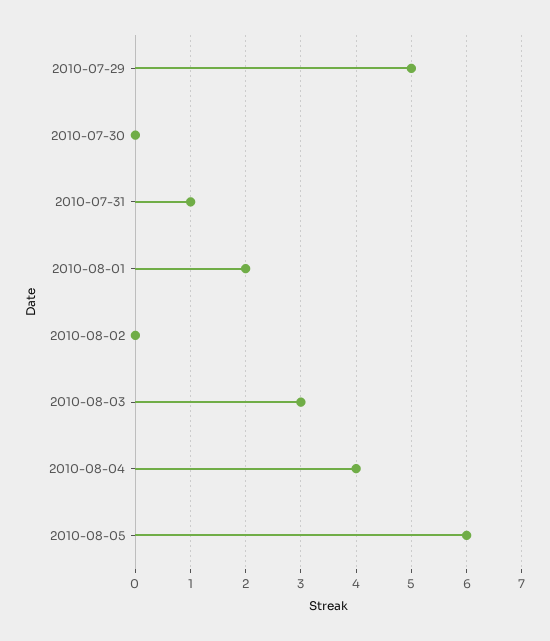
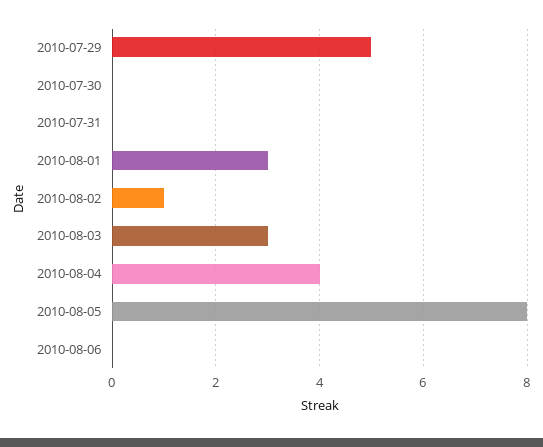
2010-07-31: 1 -> 0
2010-08-01: 2 -> 3
2010-08-02: 0 -> 1
2010-08-05: 6 -> 8
2010-08-06: none -> 0

